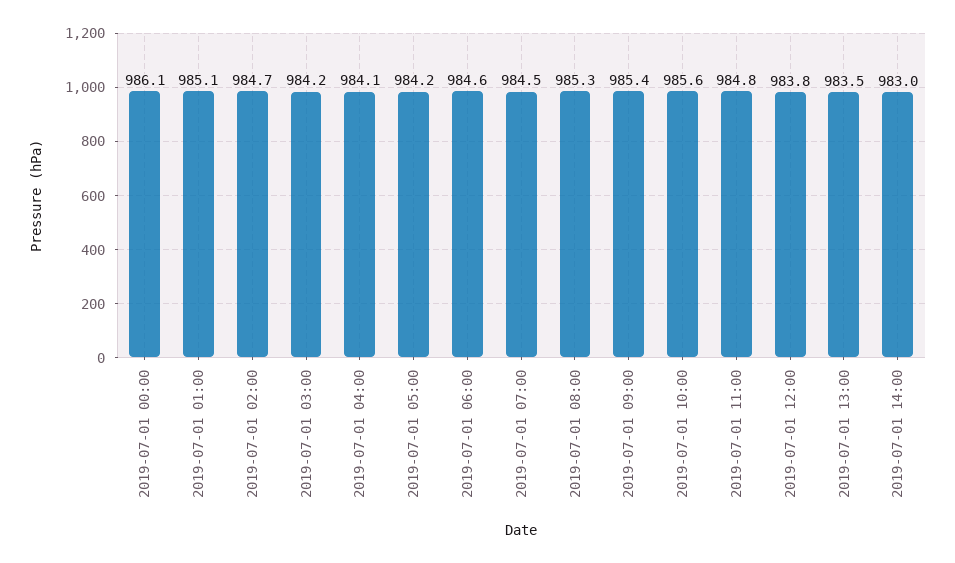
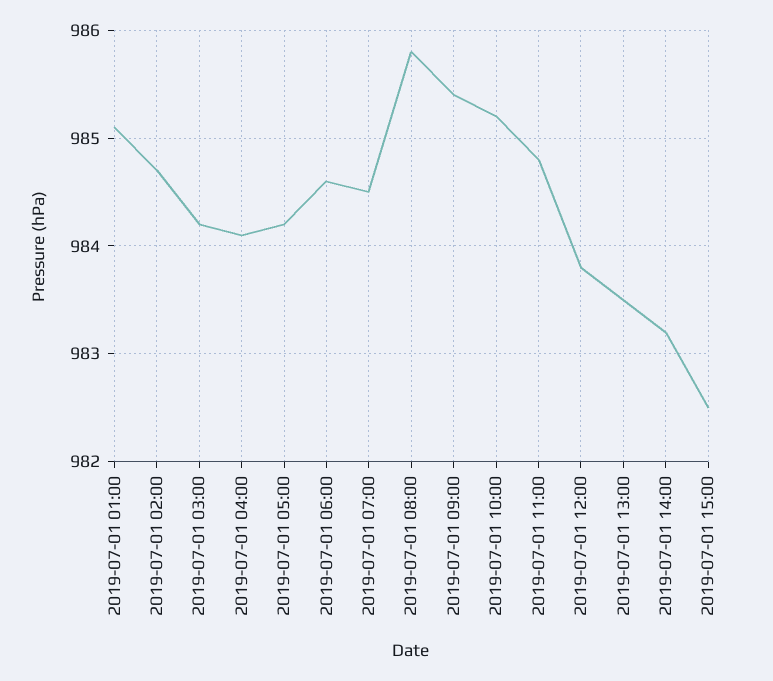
2019-07-01 00:00: 986.1 -> none
2019-07-01 08:00: 985.3 -> 985.8
2019-07-01 10:00: 985.6 -> 985.2
2019-07-01 14:00: 983 -> 983.2
2019-07-01 15:00: none -> 982.5

